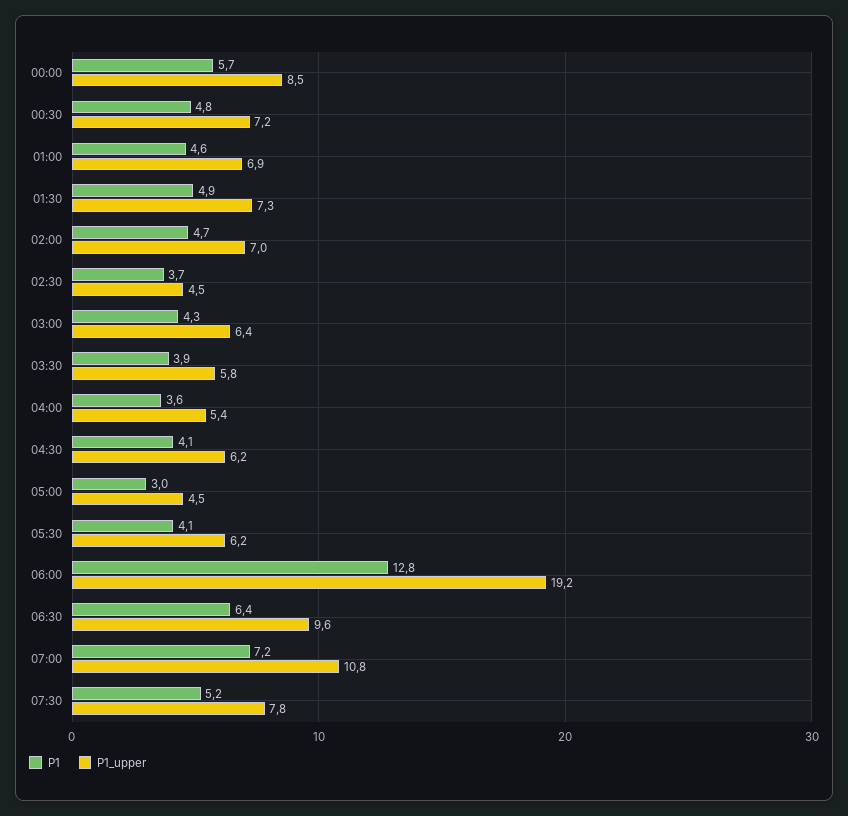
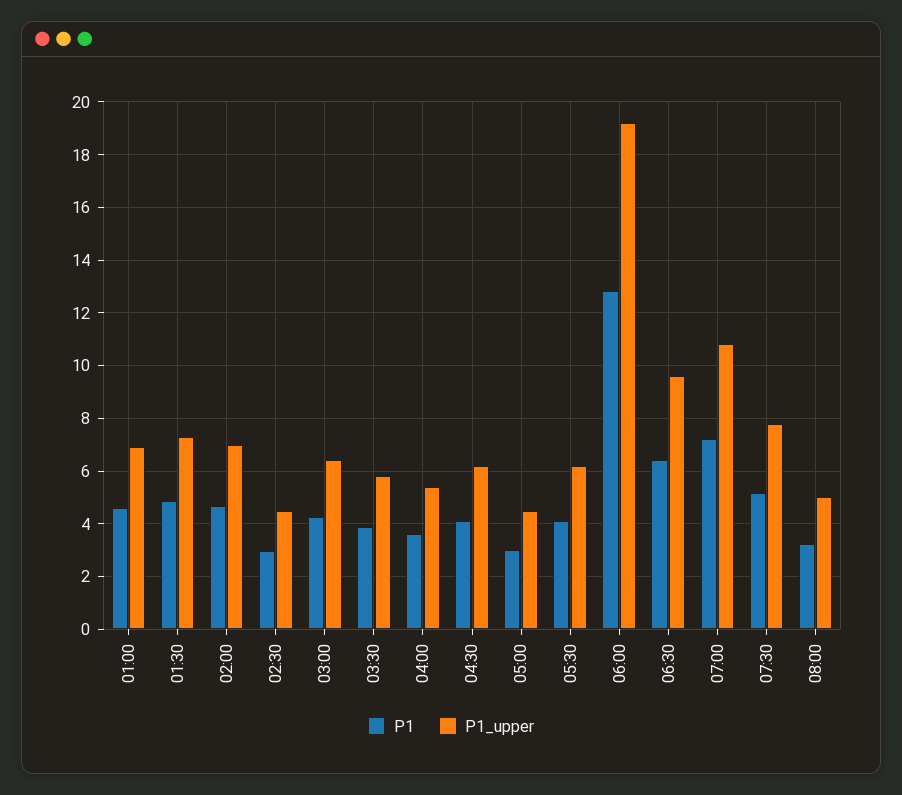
P1, 00:00: 5.7 -> none
P1_upper, 00:00: 8.5 -> none
P1, 00:30: 4.8 -> none
P1_upper, 00:30: 7.2 -> none
P1, 02:30: 3.7 -> 3
P1, 08:00: none -> 3.25
P1_upper, 08:00: none -> 5

